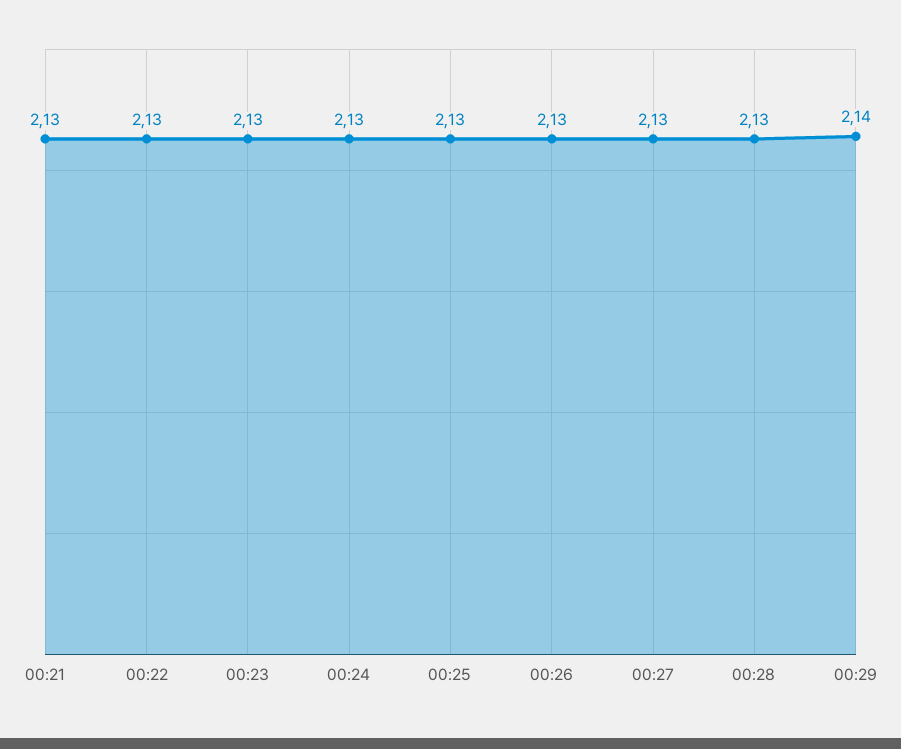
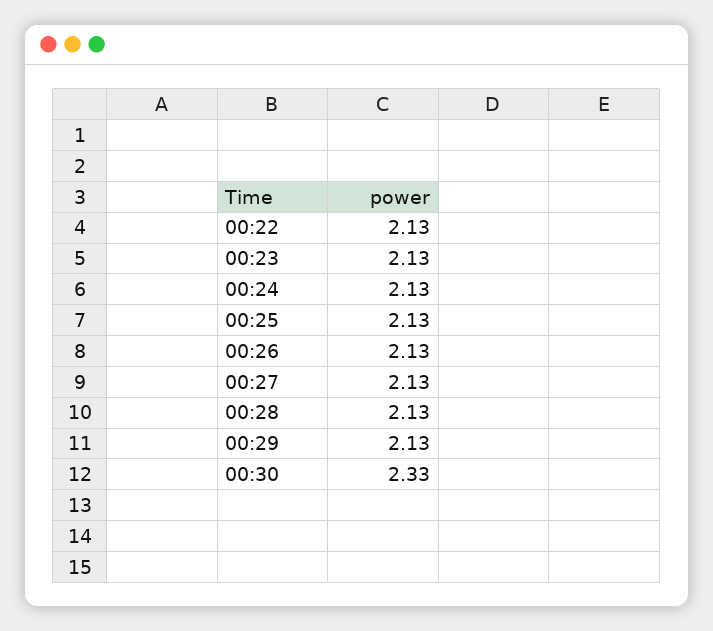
00:21: 2.13 -> none
00:29: 2.14 -> 2.13
00:30: none -> 2.33

